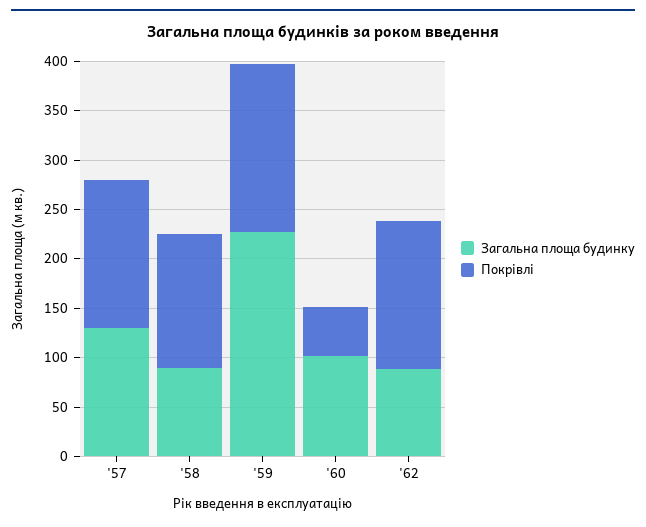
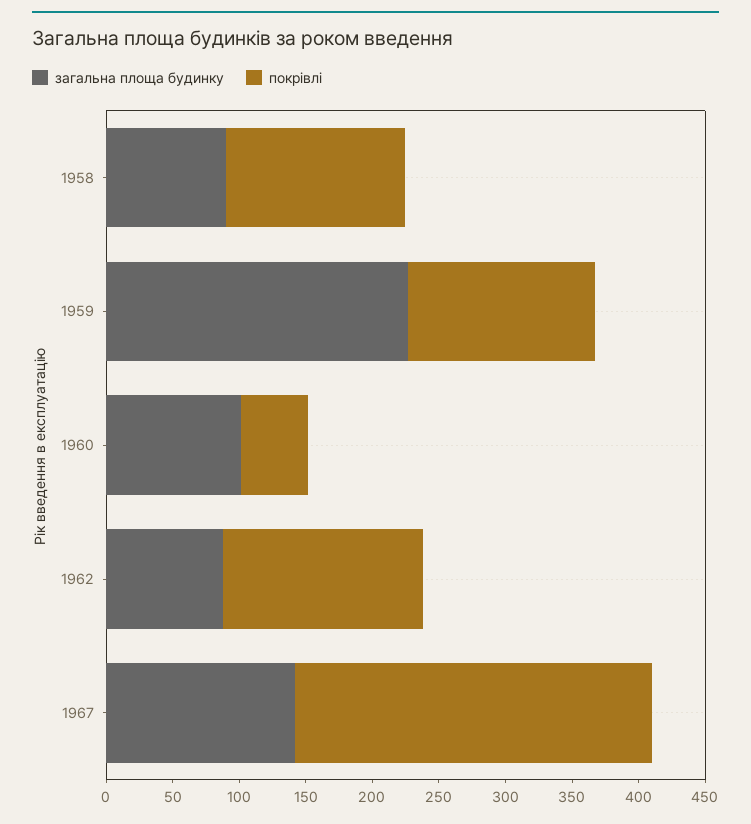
Загальна площа будинку, '57: 130 -> none
Покрівлі, '57: 150 -> none
Покрівлі, '59: 170 -> 140
Загальна площа будинку, 1967: none -> 140
Покрівлі, 1967: none -> 270

